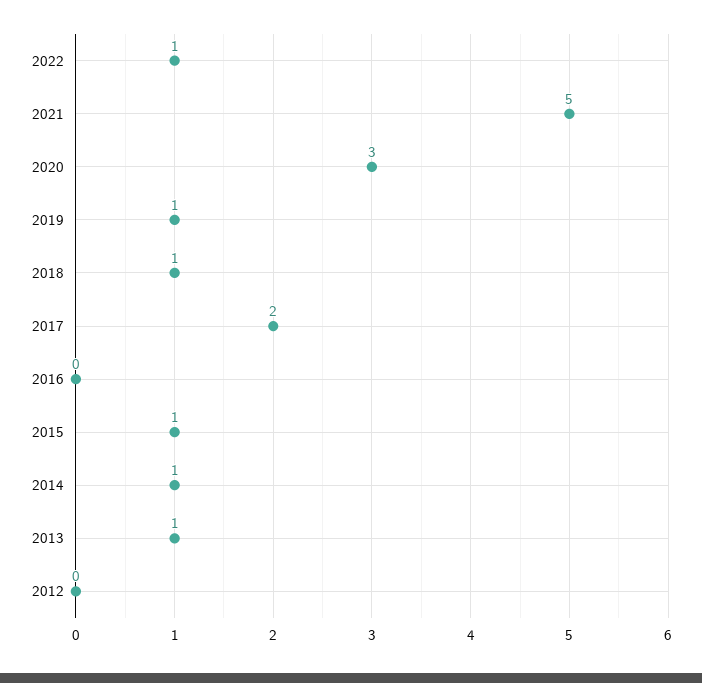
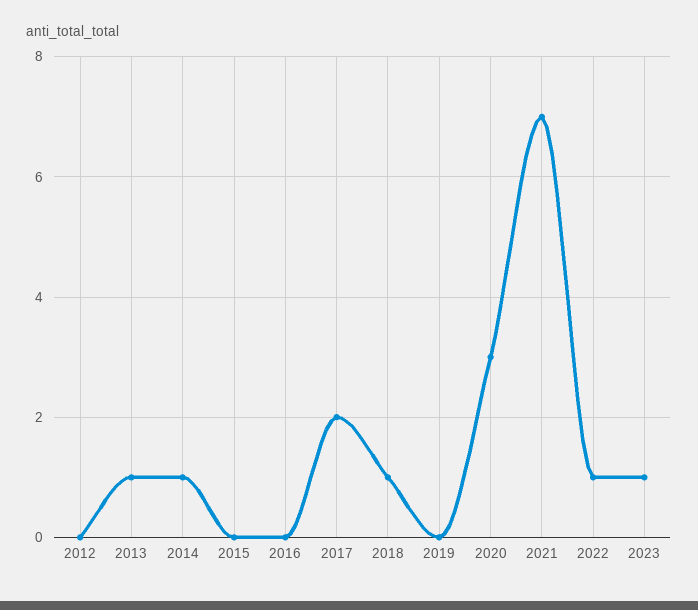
2021: 5 -> 7
2019: 1 -> 0
2015: 1 -> 0
2023: none -> 1

